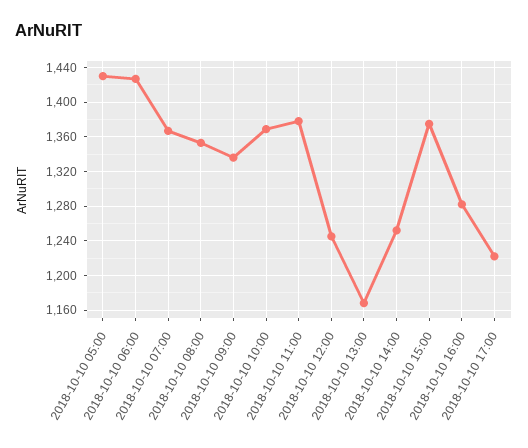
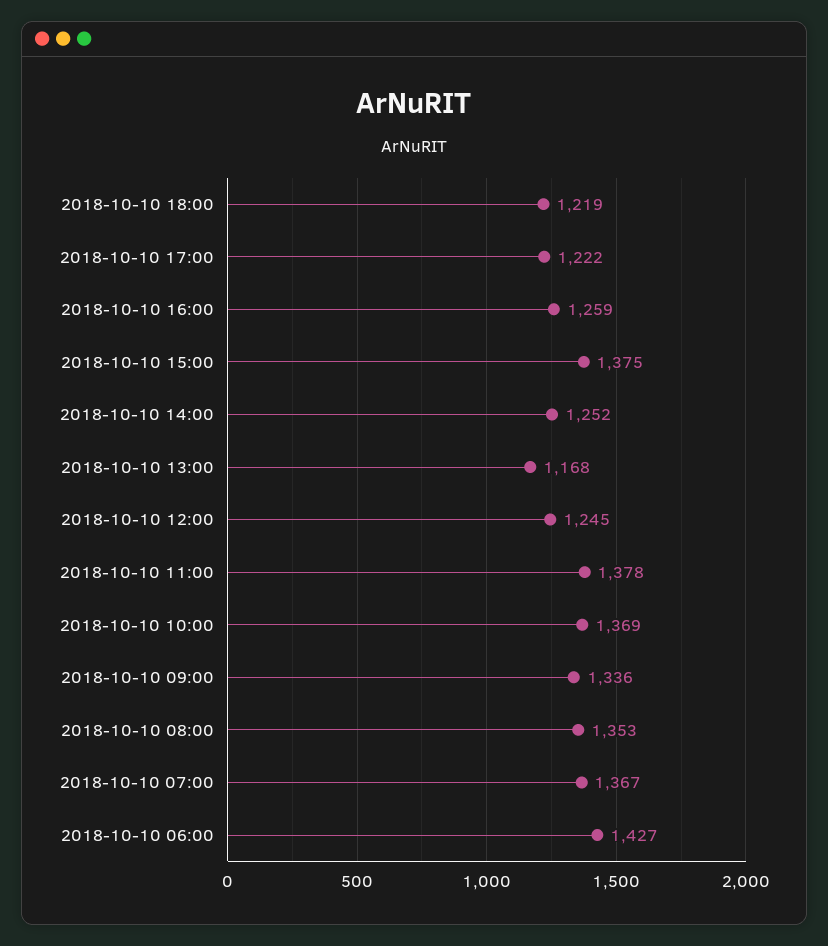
2018-10-10 05:00: 1430 -> none
2018-10-10 16:00: 1280 -> 1259
2018-10-10 18:00: none -> 1219

